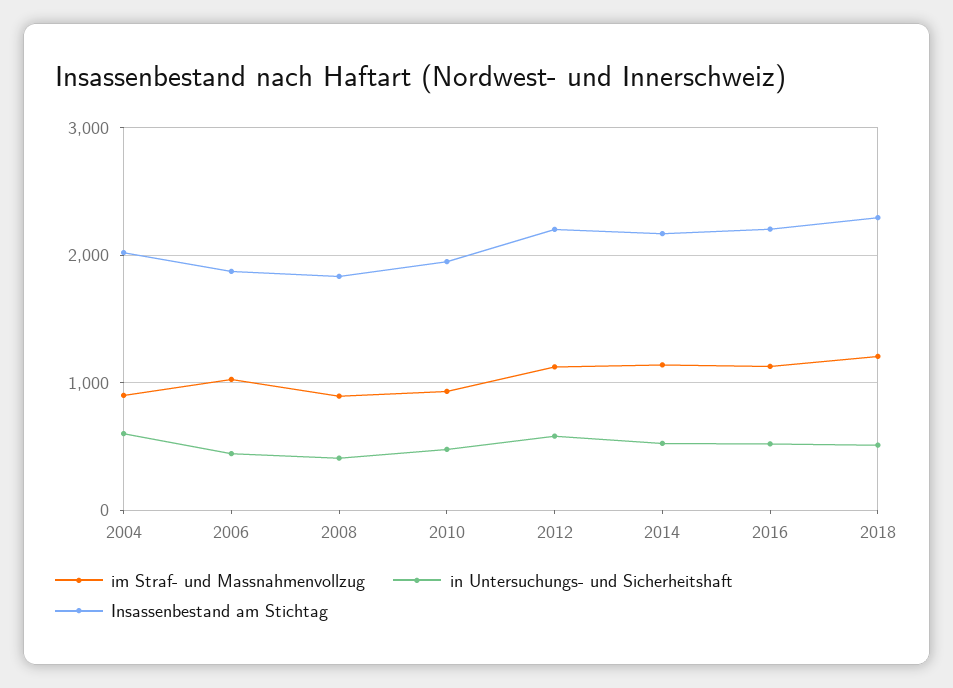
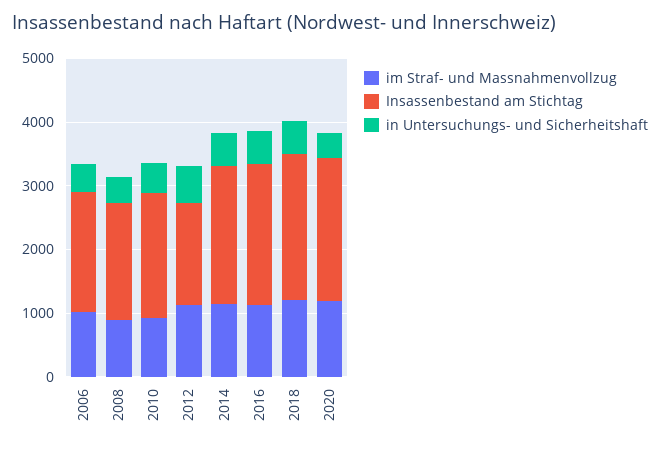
im Straf- und Massnahmenvollzug, 2004: 900 -> none
in Untersuchungs- und Sicherheitshaft, 2004: 600 -> none
Insassenbestand am Stichtag, 2004: 2000 -> none
Insassenbestand am Stichtag, 2012: 2200 -> 1600
im Straf- und Massnahmenvollzug, 2020: none -> 1200
Insassenbestand am Stichtag, 2020: none -> 2200
in Untersuchungs- und Sicherheitshaft, 2020: none -> 400

